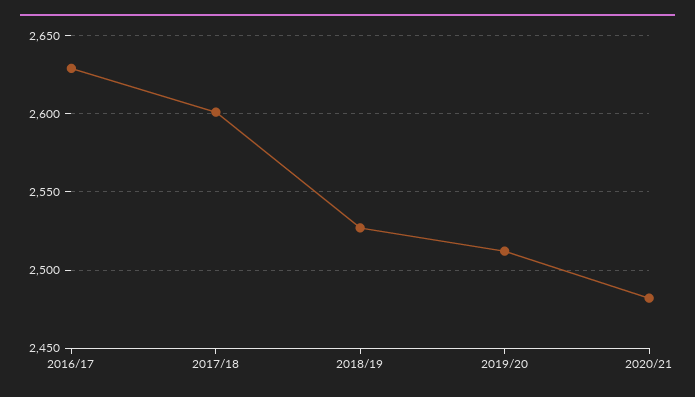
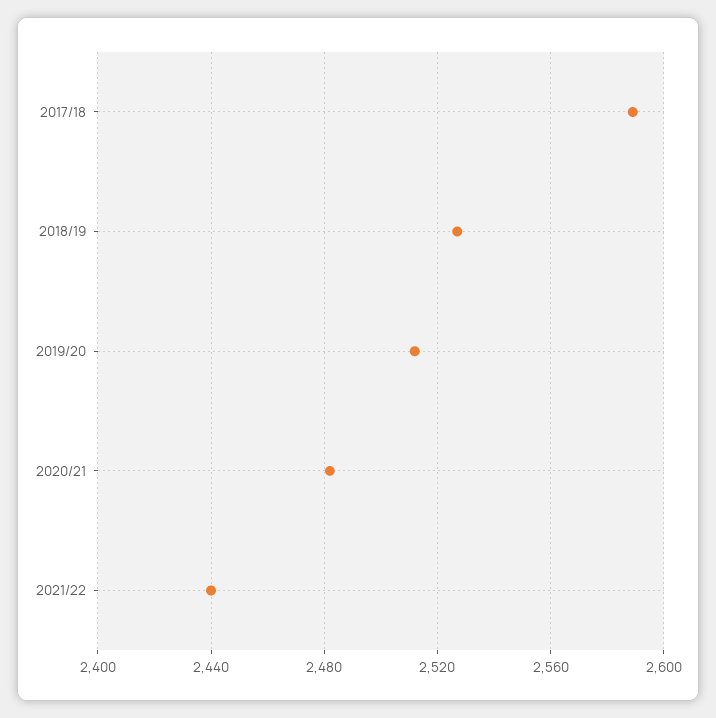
2016/17: 2630 -> none
2017/18: 2600 -> 2590
2021/22: none -> 2440

